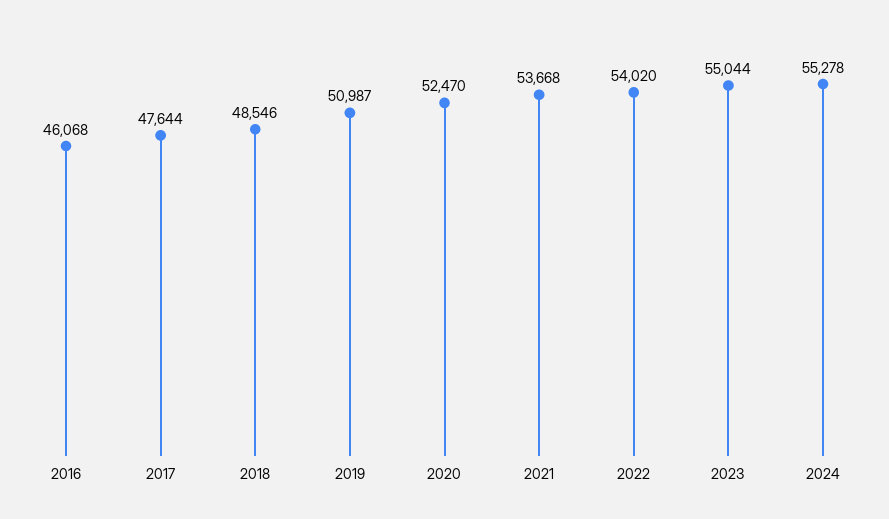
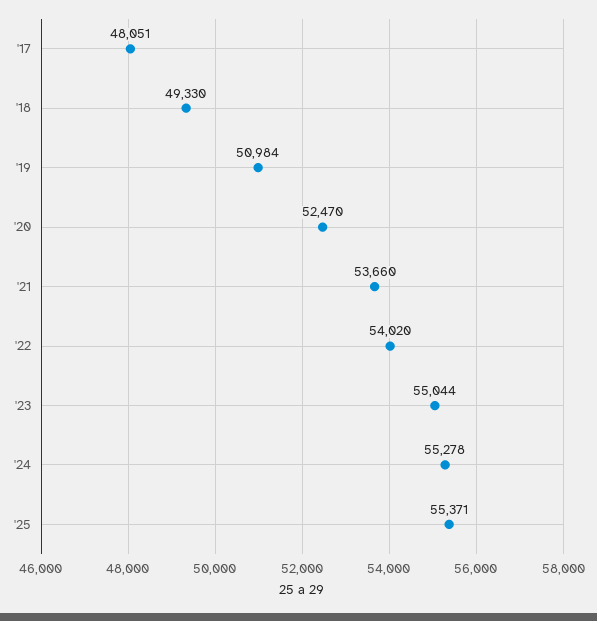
2016: 46068 -> none
2017: 47644 -> 48051
2018: 48546 -> 49330
2019: 50987 -> 50984
2021: 53668 -> 53660
'25: none -> 55371

